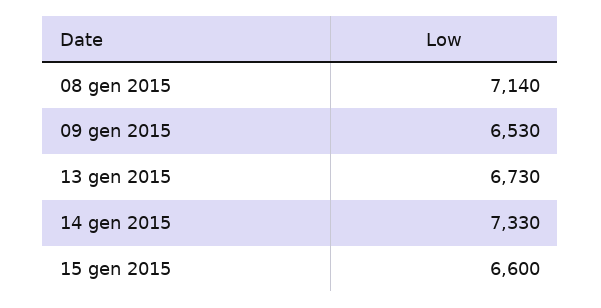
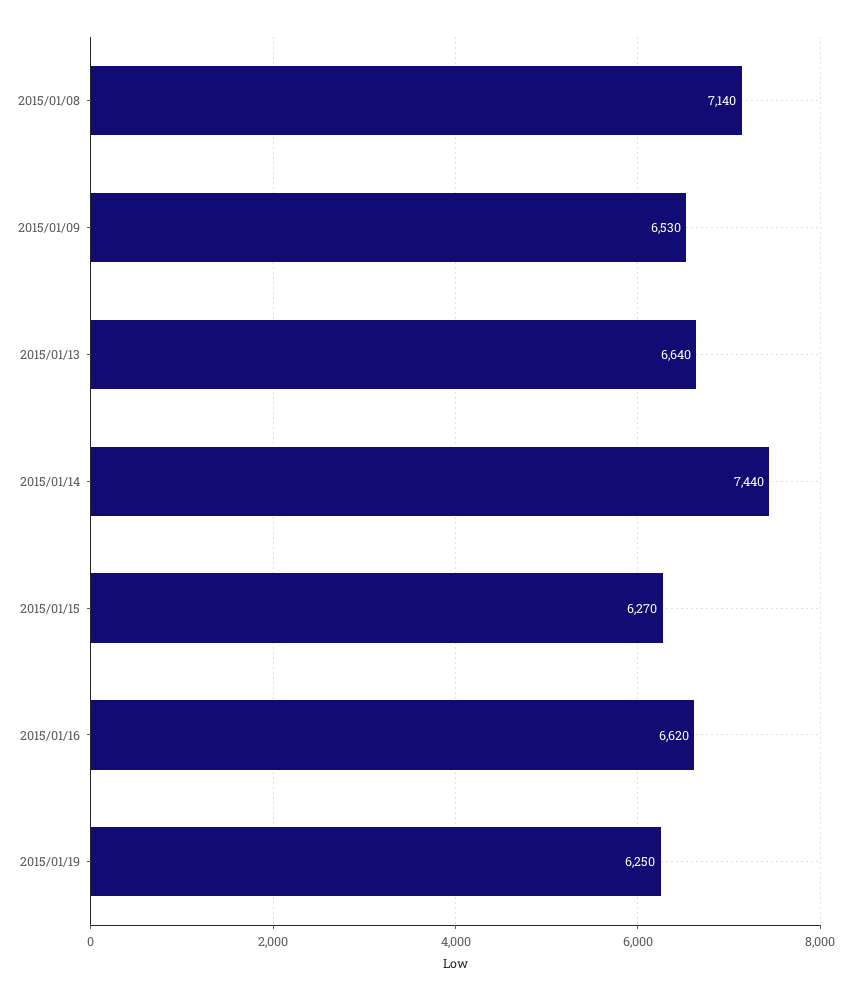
13 gen 2015: 6730 -> 6640
14 gen 2015: 7330 -> 7440
15 gen 2015: 6600 -> 6270
2015/01/16: none -> 6620
2015/01/19: none -> 6250

